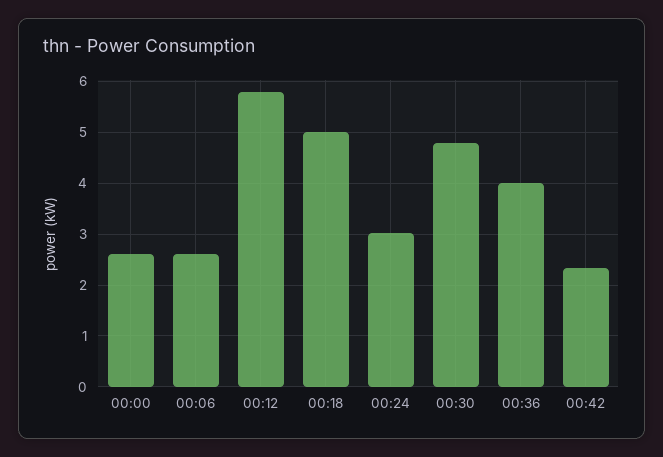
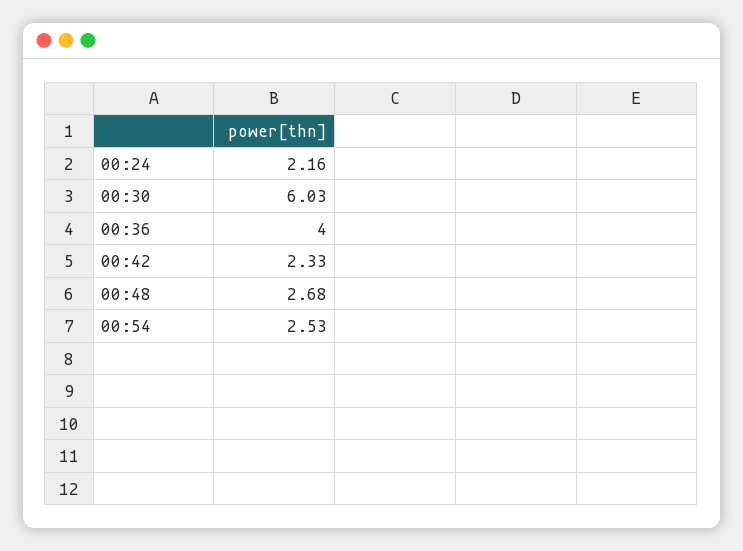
00:00: 2.6 -> none
00:06: 2.6 -> none
00:12: 5.8 -> none
00:18: 5 -> none
00:24: 3 -> 2.16
00:30: 4.8 -> 6.03
00:48: none -> 2.68
00:54: none -> 2.53

